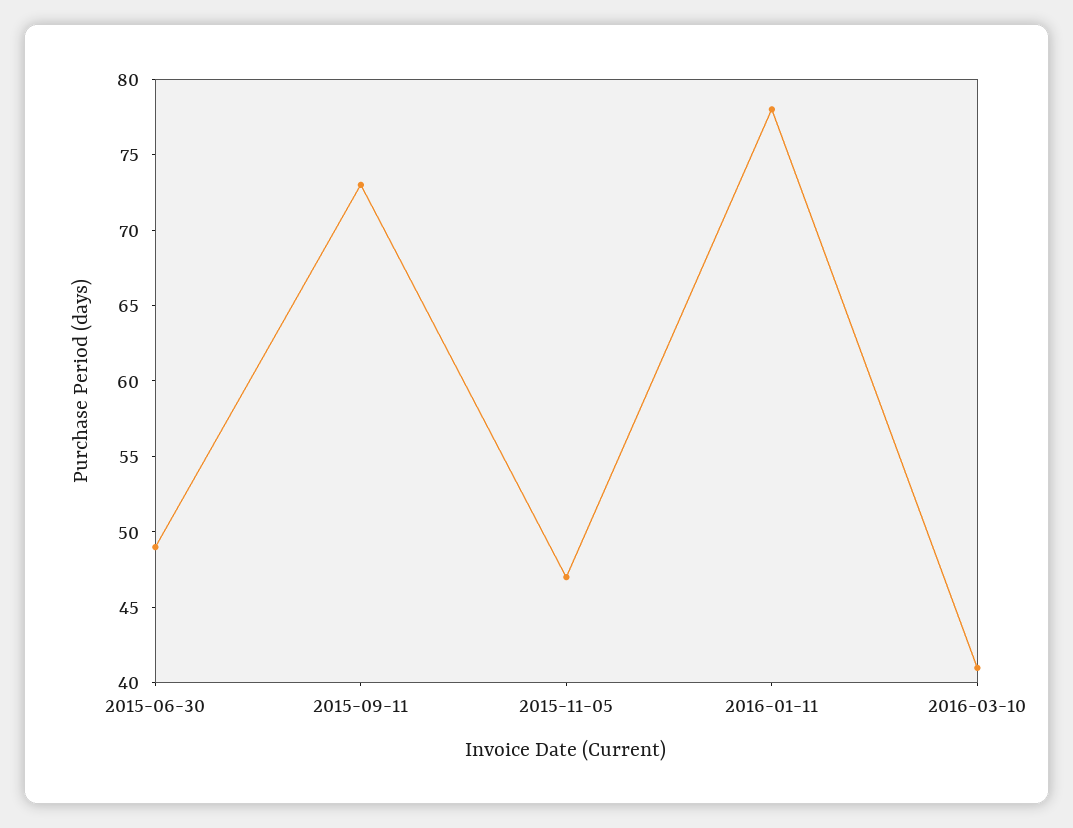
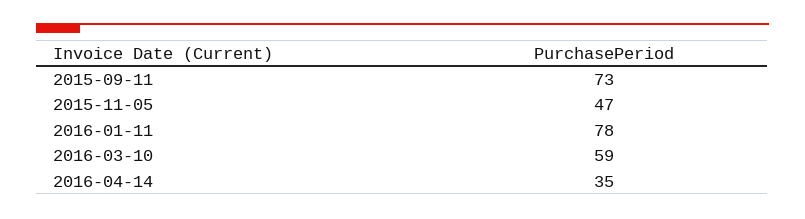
2015-06-30: 49 -> none
2016-03-10: 41 -> 59
2016-04-14: none -> 35

